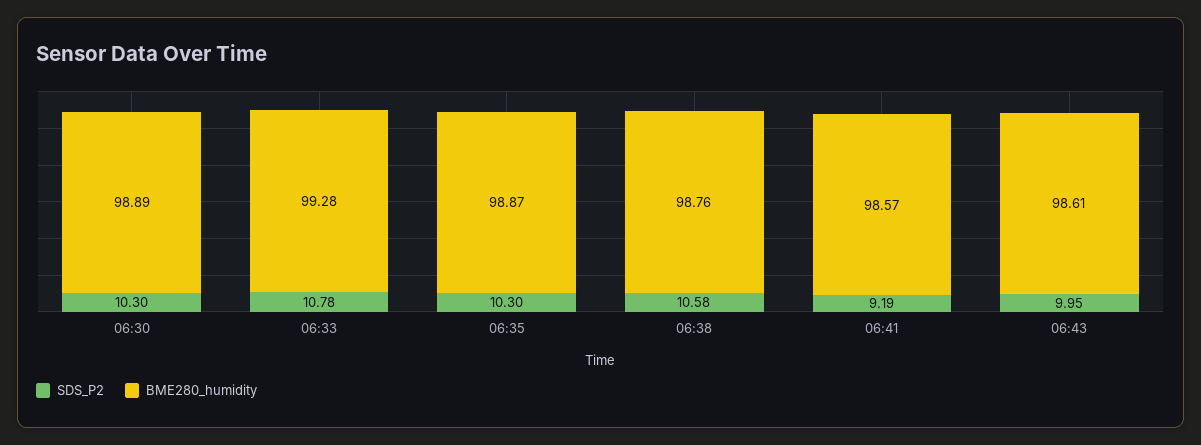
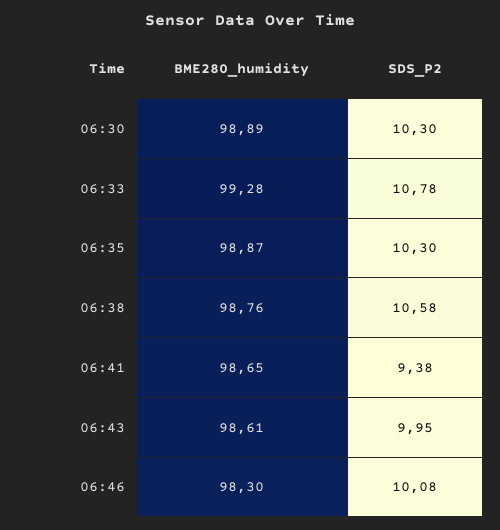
SDS_P2, 06:41: 9.19 -> 9.38
BME280_humidity, 06:41: 98.57 -> 98.65
BME280_humidity, 06:46: none -> 98.3
SDS_P2, 06:46: none -> 10.08

